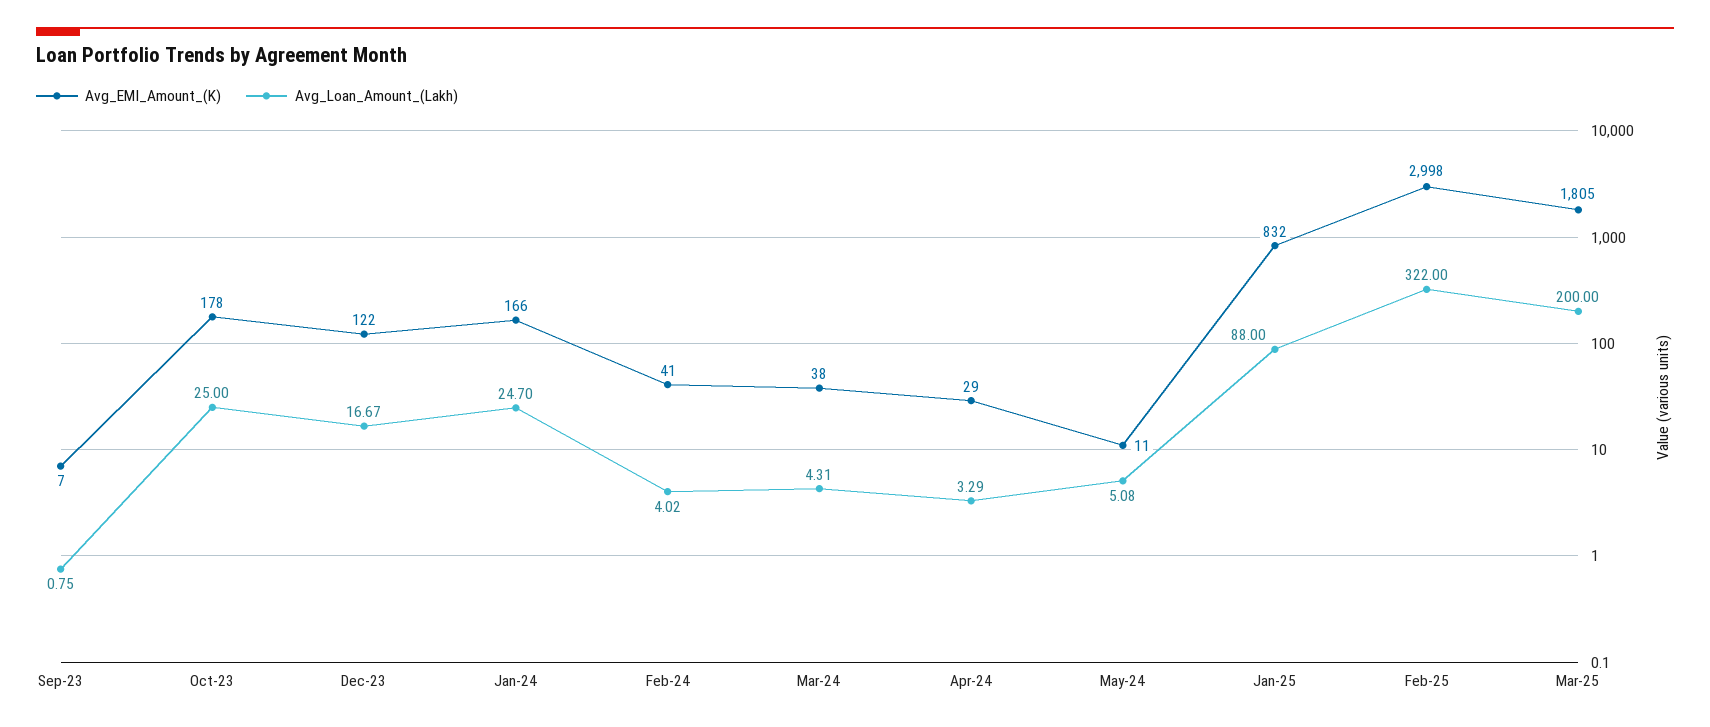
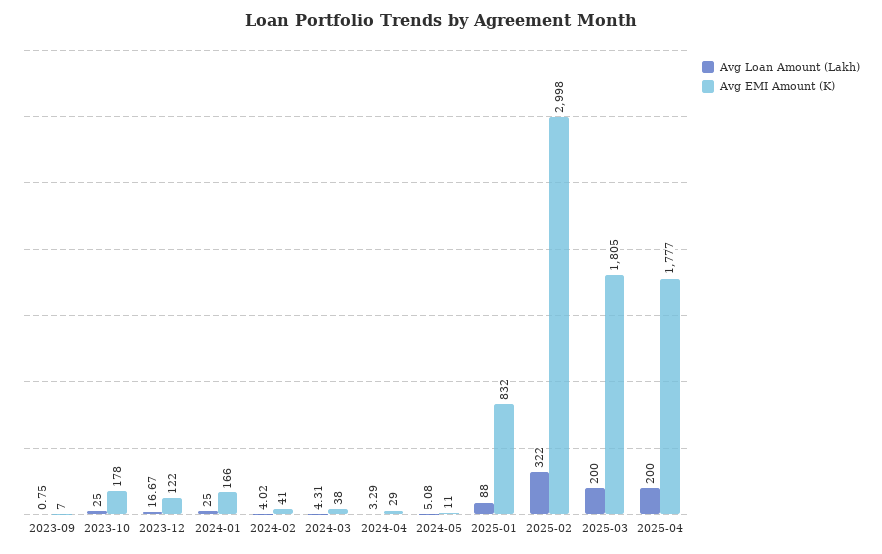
Avg_Loan_Amount_(Lakh), Jan-24: 24.7 -> 25
Avg_Loan_Amount_(Lakh), 2025-04: none -> 200
Avg_EMI_Amount_(K), 2025-04: none -> 1777

